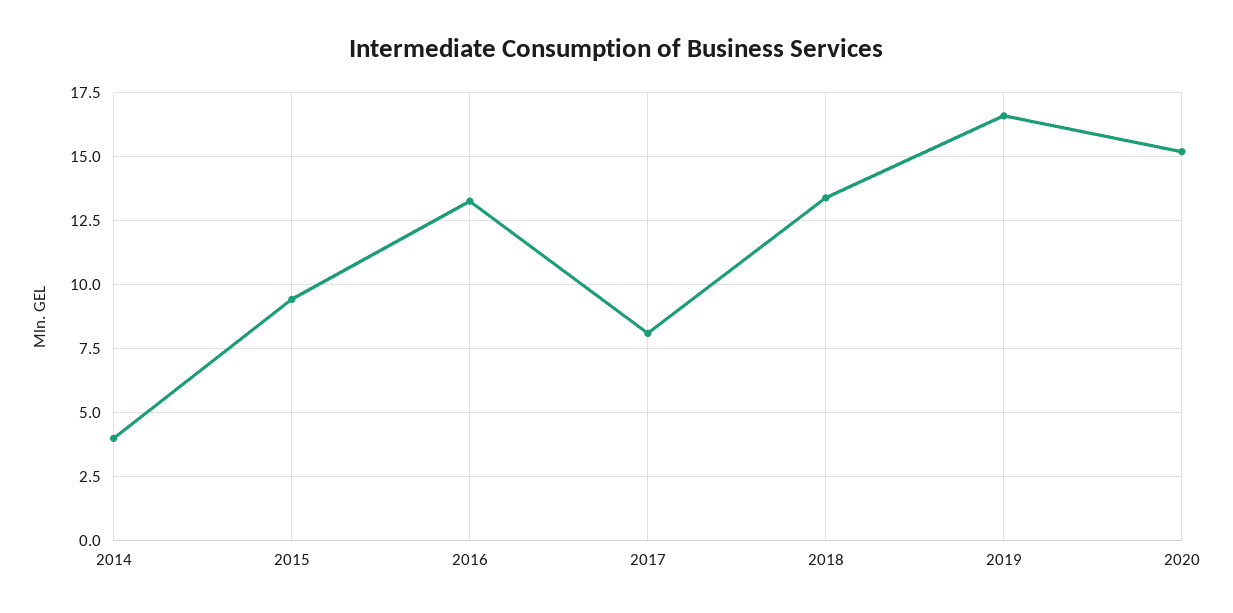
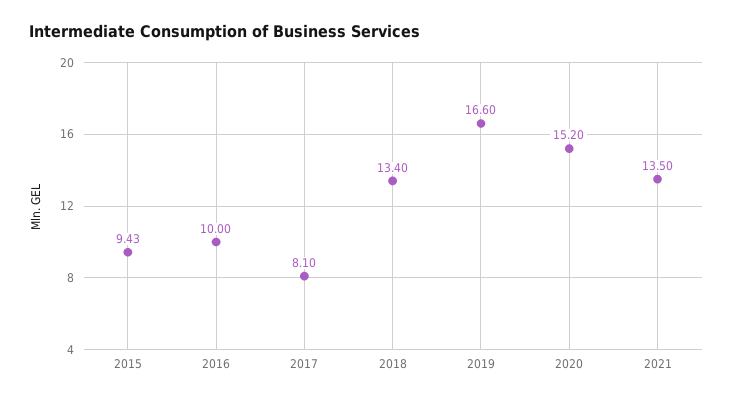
2014: 4 -> none
2016: 13.25 -> 10
2021: none -> 13.5

